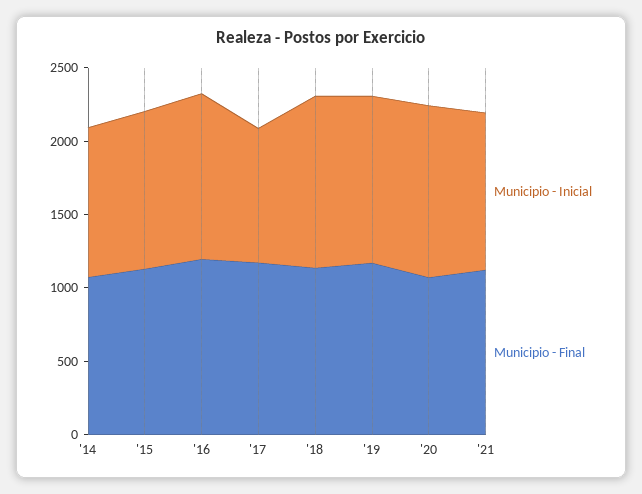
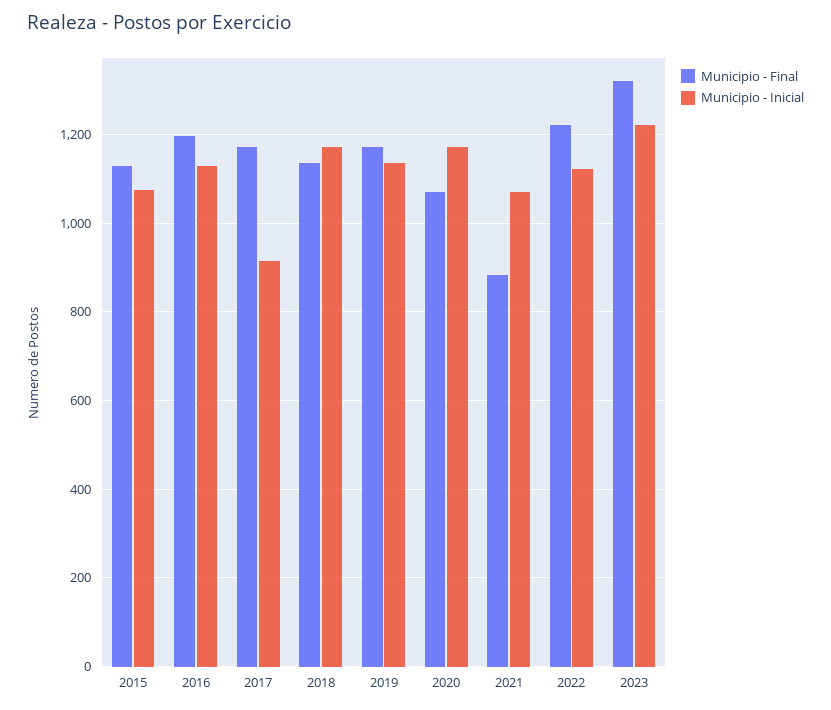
Municipio - Inicial, '14: 1000 -> none
Municipio - Final, '14: 1100 -> none
Municipio - Final, '21: 1100 -> 880
Municipio - Final, 2022: none -> 1220
Municipio - Inicial, 2022: none -> 1120
Municipio - Final, 2023: none -> 1320
Municipio - Inicial, 2023: none -> 1220

